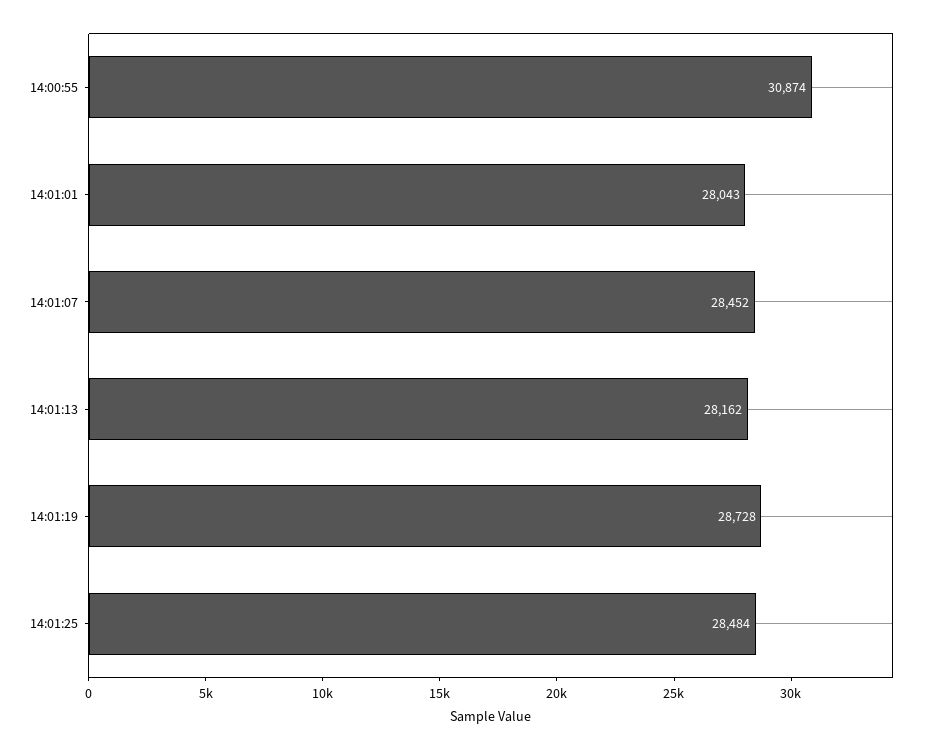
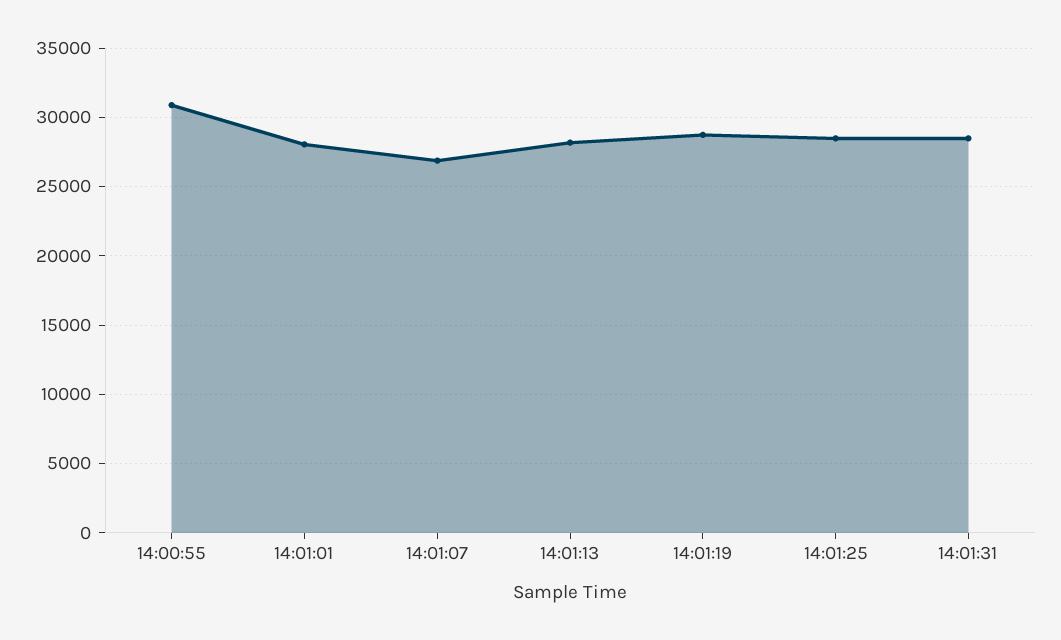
14:01:07: 28452 -> 27000
14:01:31: none -> 28500

